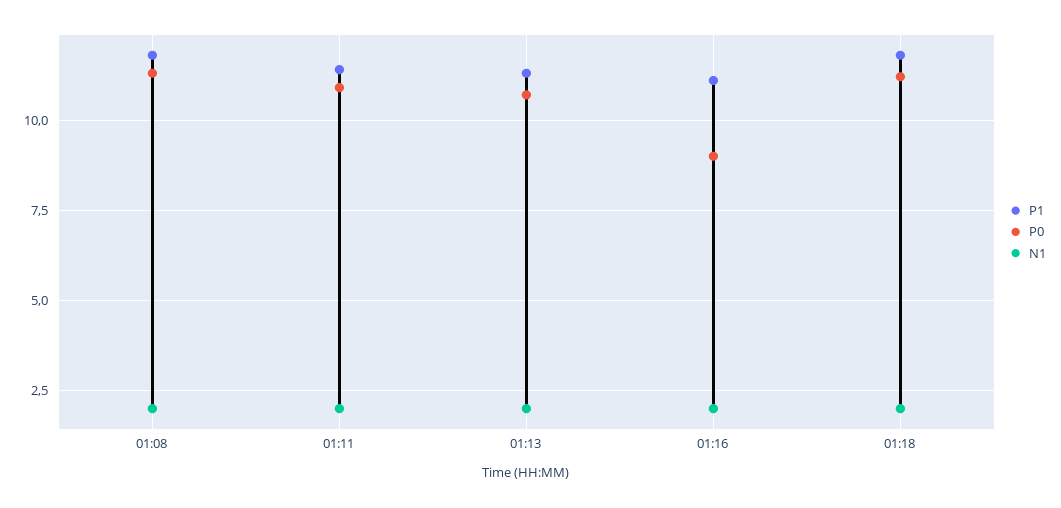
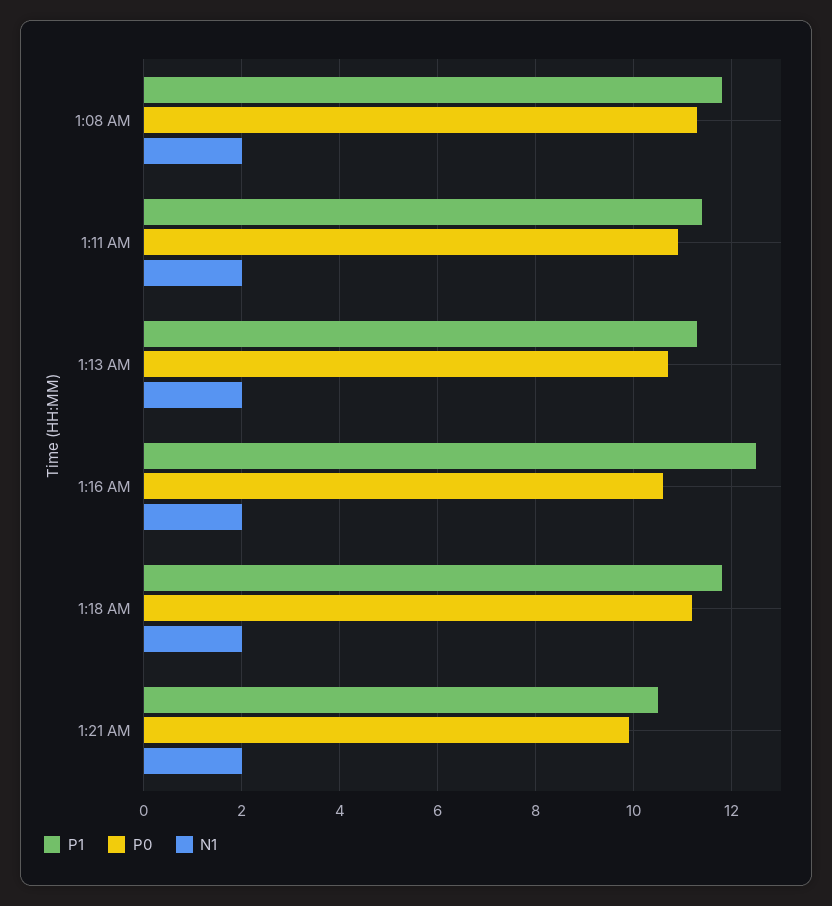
P1, 01:16: 11 -> 12.5
P0, 01:16: 9 -> 10.5
P1, 1:21 AM: none -> 10.5
P0, 1:21 AM: none -> 10
N1, 1:21 AM: none -> 2

